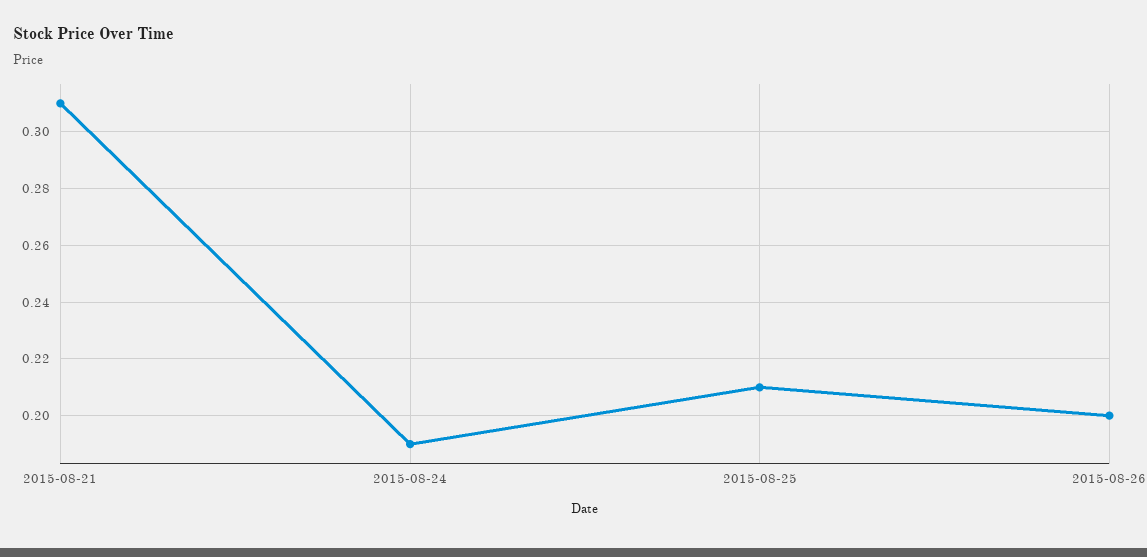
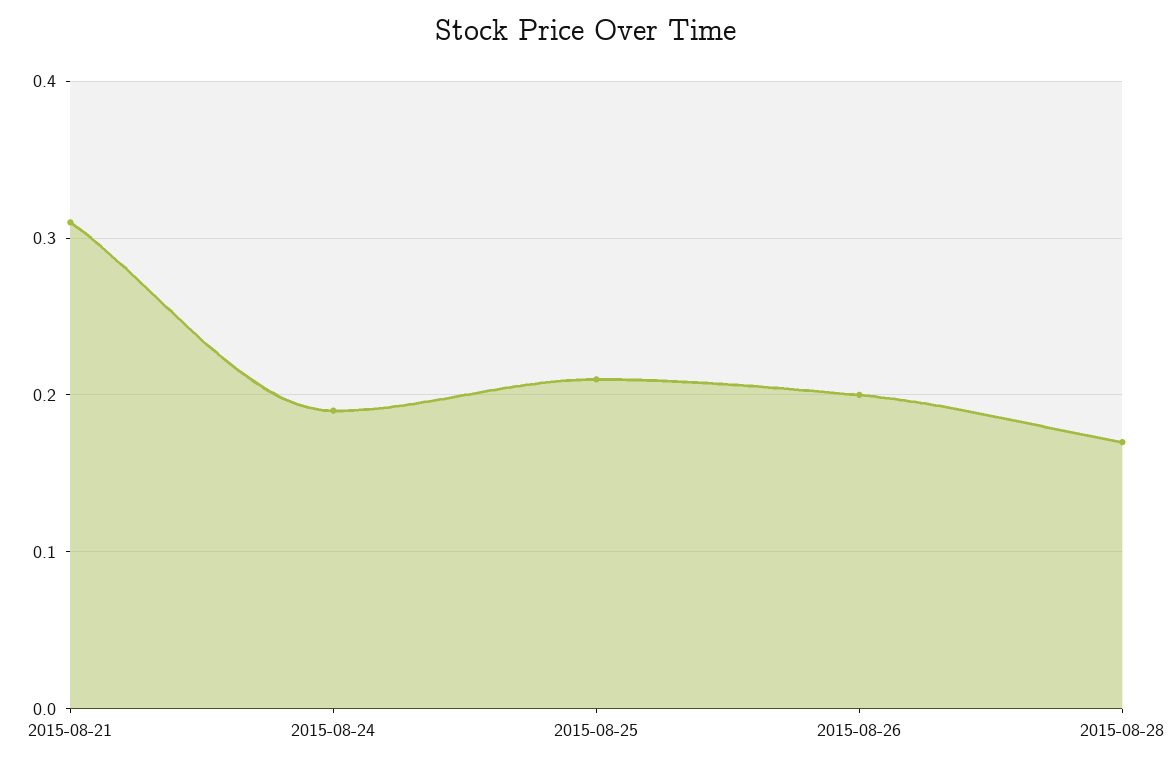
2015-08-28: none -> 0.17

